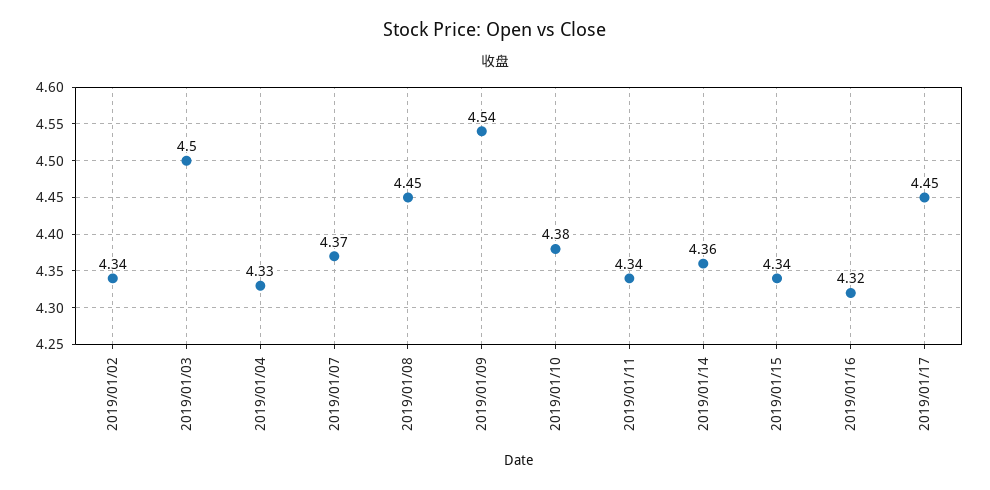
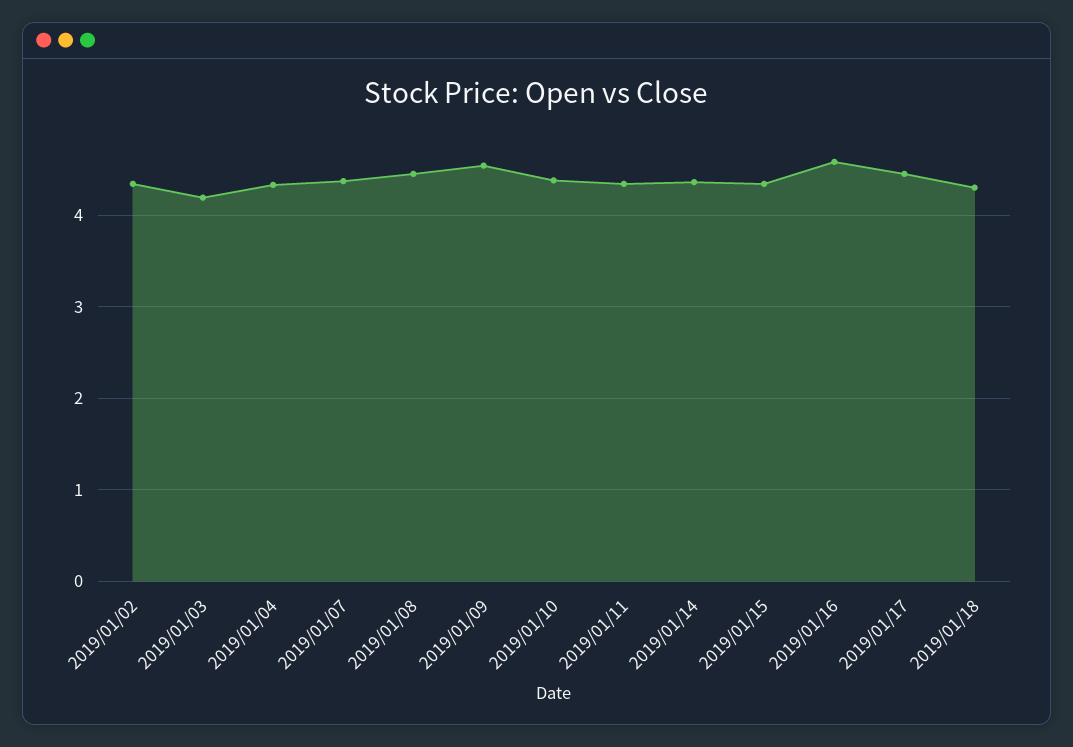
2019/01/03: 4.5 -> 4.2
2019/01/16: 4.32 -> 4.6
2019/01/18: none -> 4.3

